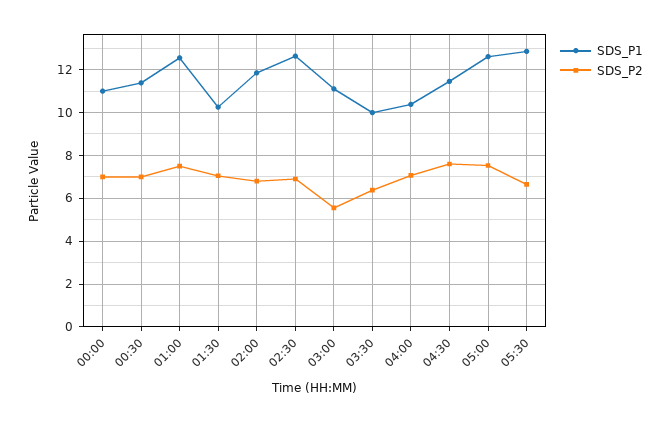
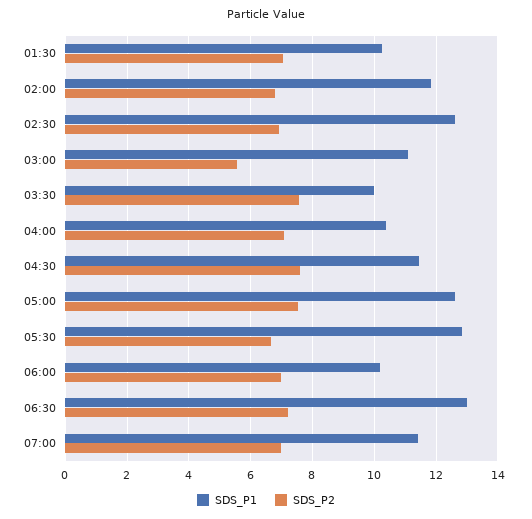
SDS_P1, 00:00: 11 -> none
SDS_P2, 00:00: 7 -> none
SDS_P1, 00:30: 11.5 -> none
SDS_P2, 00:30: 7 -> none
SDS_P1, 01:00: 12.5 -> none
SDS_P2, 01:00: 7.5 -> none
SDS_P2, 03:30: 6.5 -> 7.6
SDS_P1, 06:00: none -> 10.2
SDS_P2, 06:00: none -> 7
SDS_P1, 06:30: none -> 13
SDS_P2, 06:30: none -> 7.2
SDS_P1, 07:00: none -> 11.4
SDS_P2, 07:00: none -> 7

